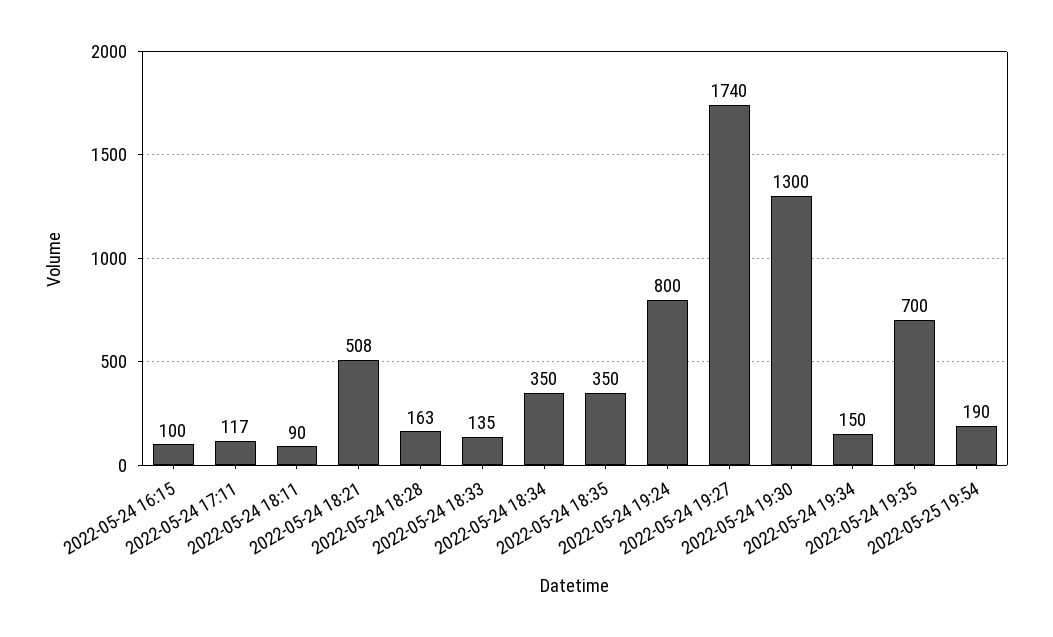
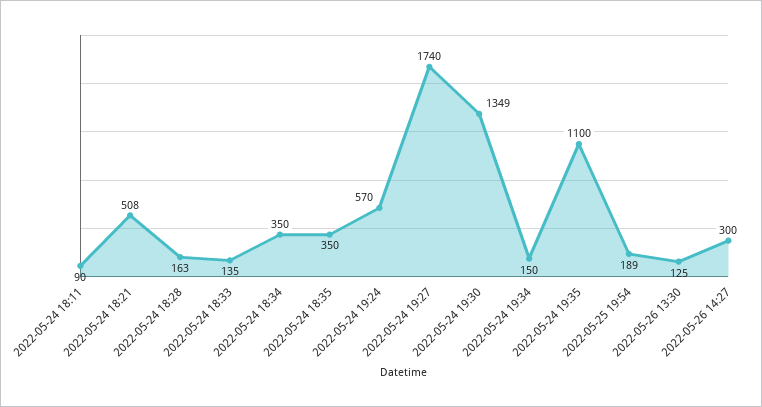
2022-05-24 16:15: 100 -> none
2022-05-24 17:11: 117 -> none
2022-05-24 19:24: 800 -> 570
2022-05-24 19:30: 1300 -> 1349
2022-05-24 19:35: 700 -> 1100
2022-05-25 19:54: 190 -> 189
2022-05-26 13:30: none -> 125
2022-05-26 14:27: none -> 300

